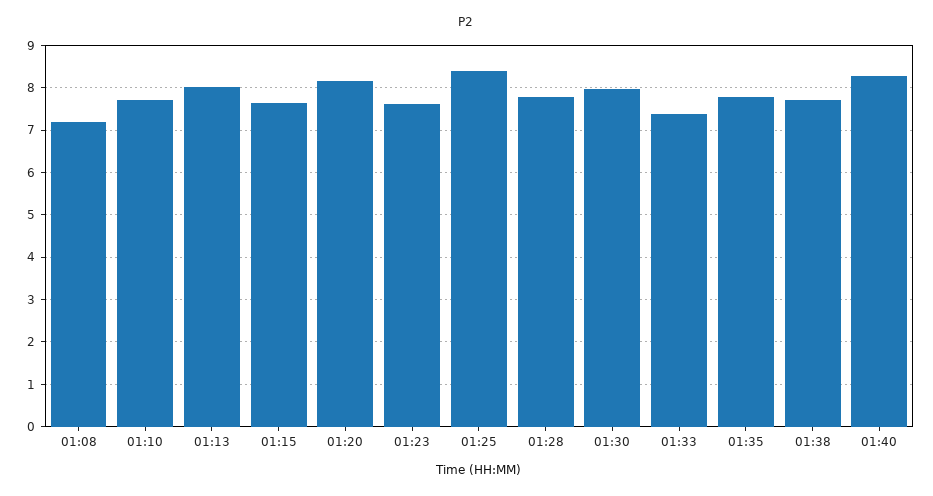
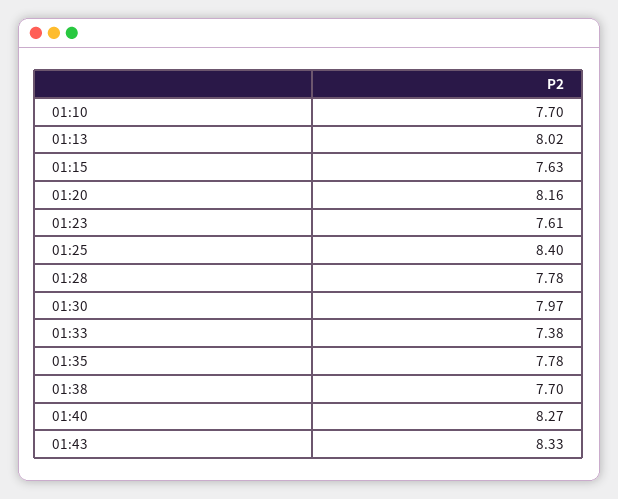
01:08: 7.2 -> none
01:43: none -> 8.33

